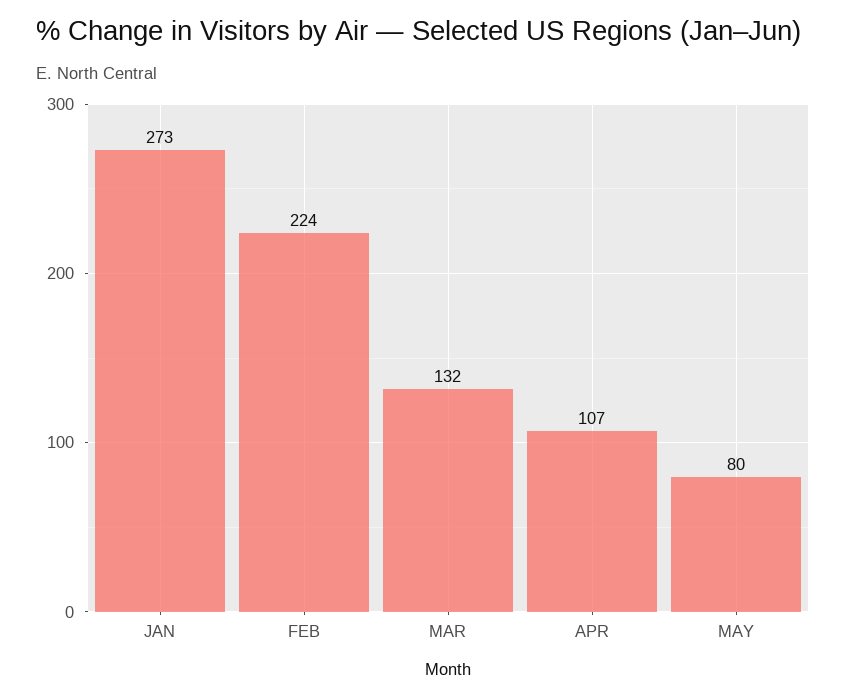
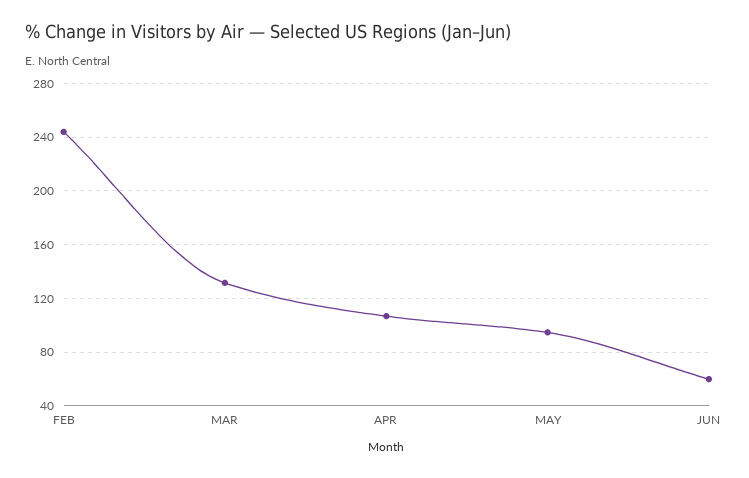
JAN: 273 -> none
FEB: 224 -> 245
MAY: 80 -> 95
JUN: none -> 60

